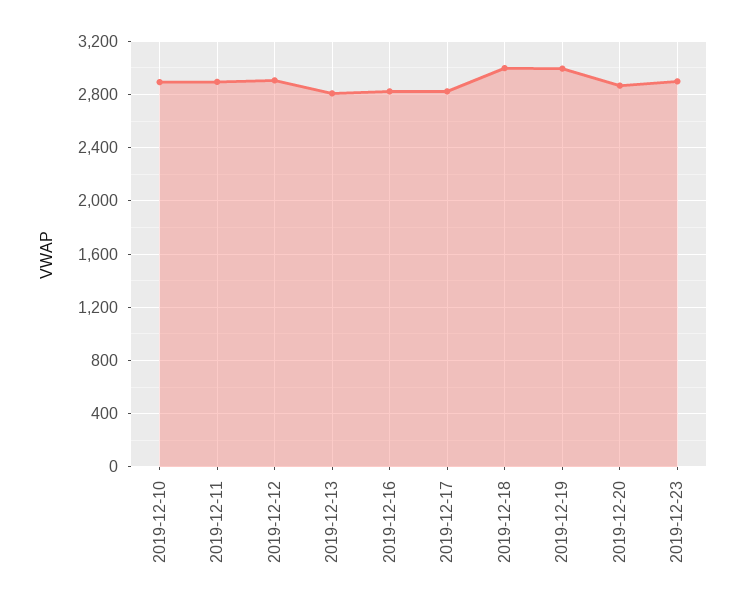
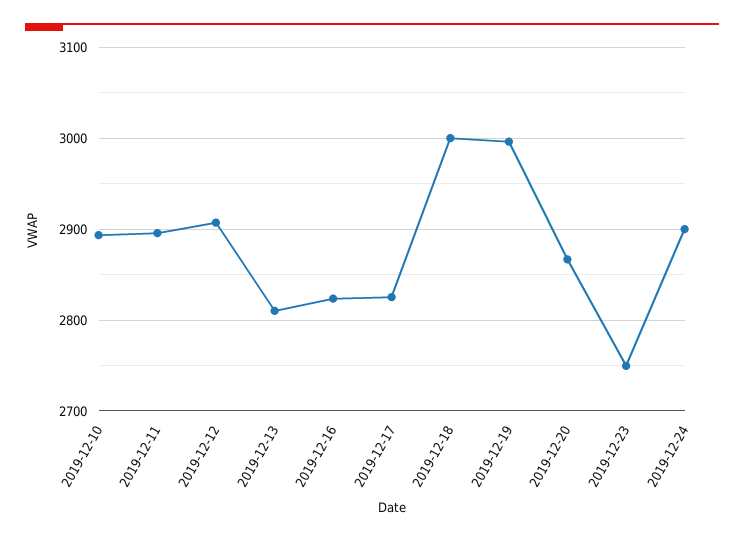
2019-12-23: 2900 -> 2750
2019-12-24: none -> 2900

